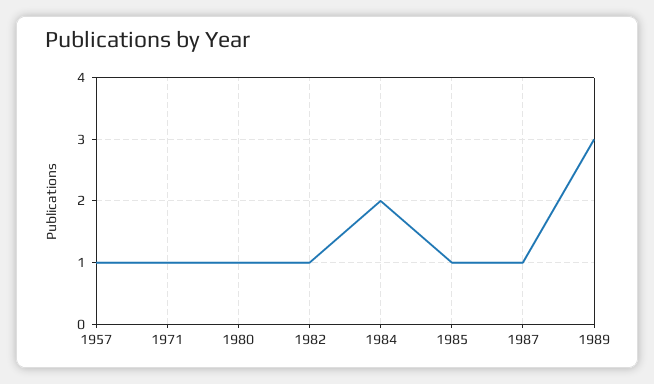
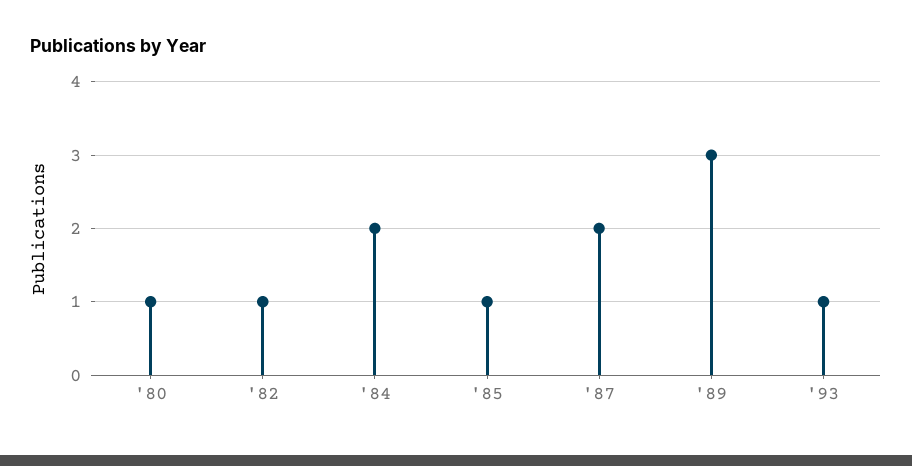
1957: 1 -> none
1971: 1 -> none
1987: 1 -> 2
'93: none -> 1

